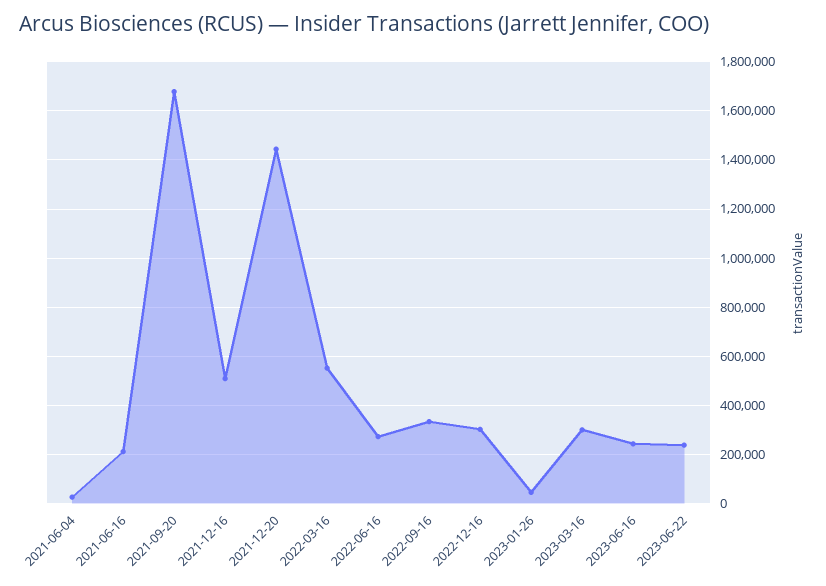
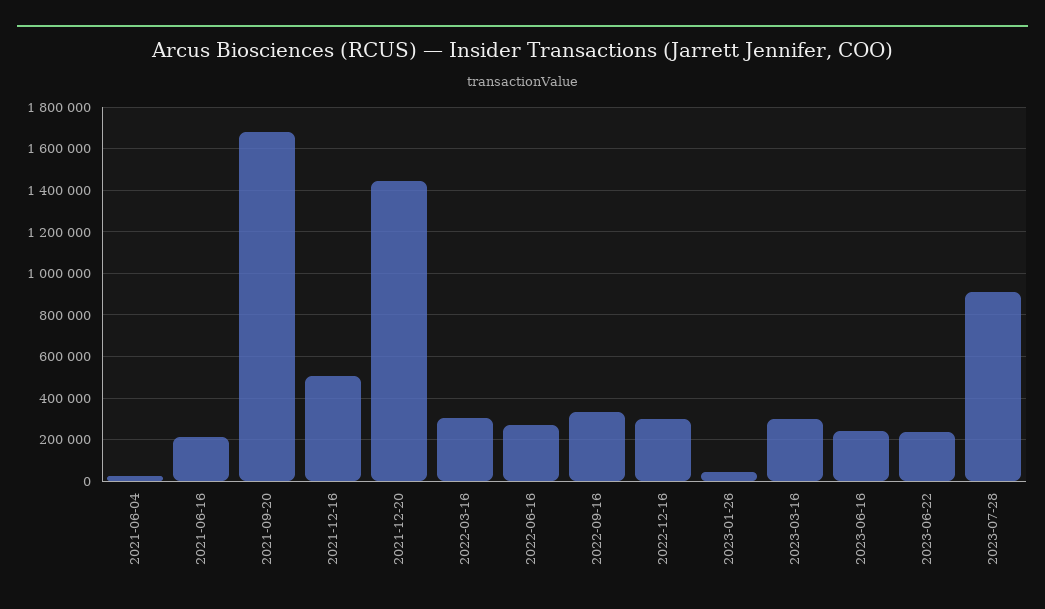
2022-03-16: 550000 -> 300000
2023-07-28: none -> 900000

